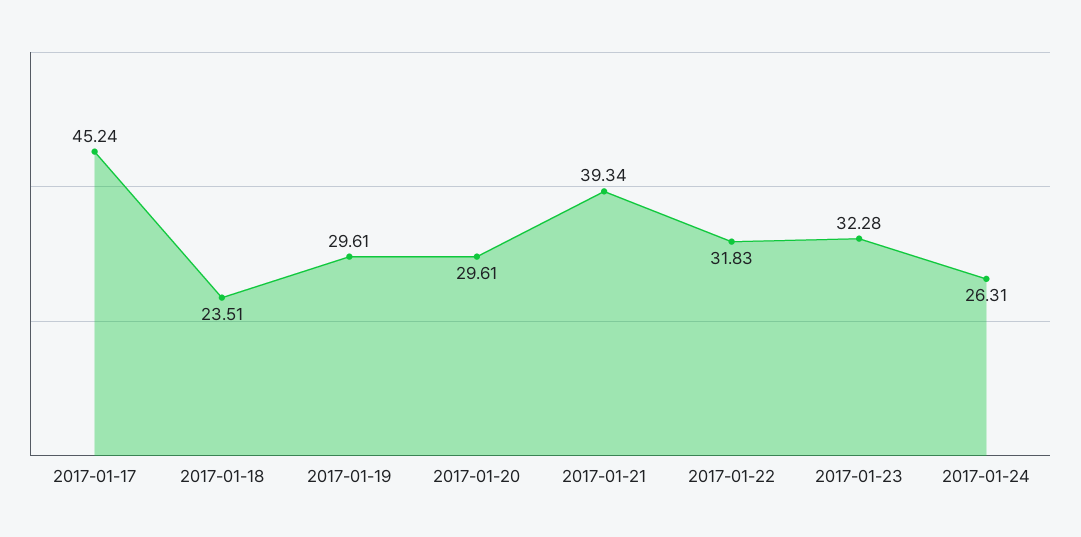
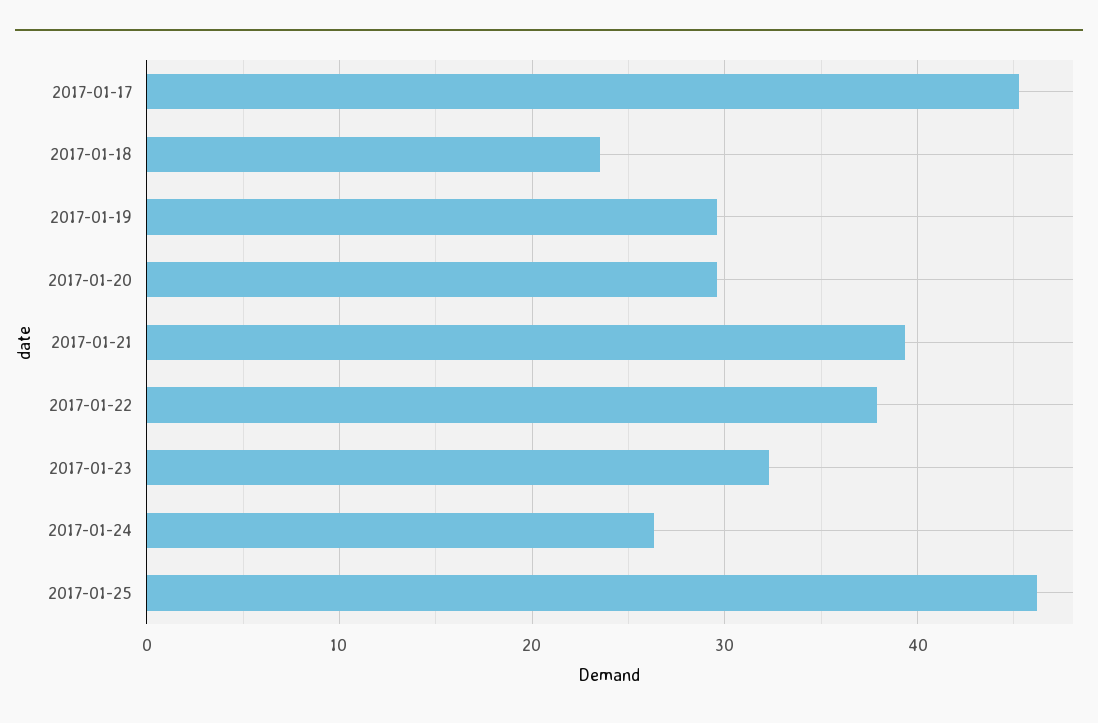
2017-01-22: 31.83 -> 38
2017-01-25: none -> 46

